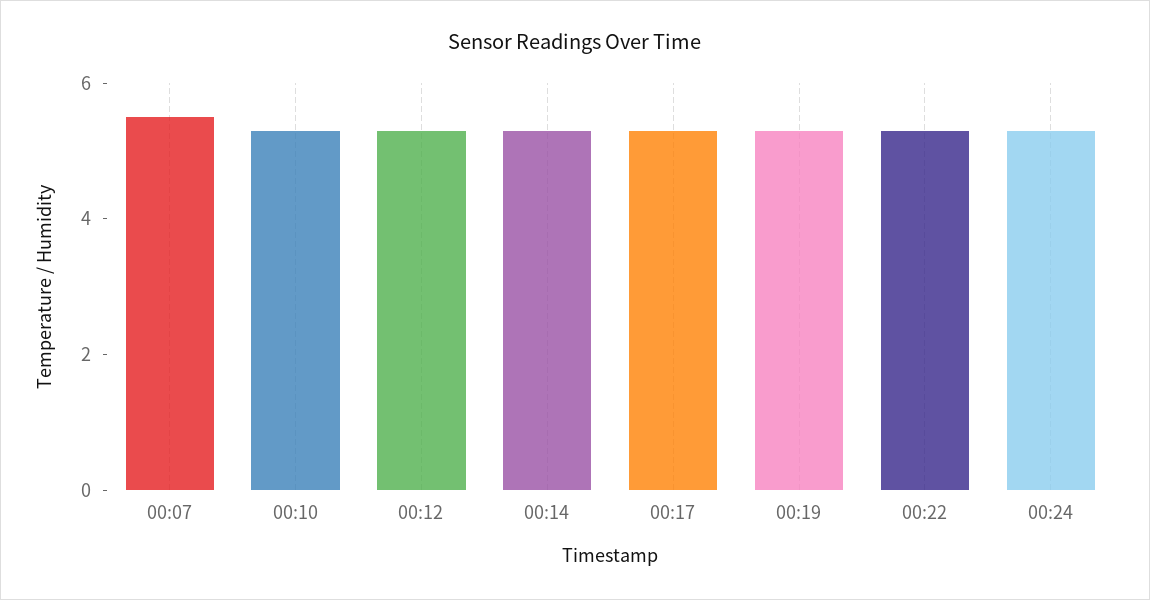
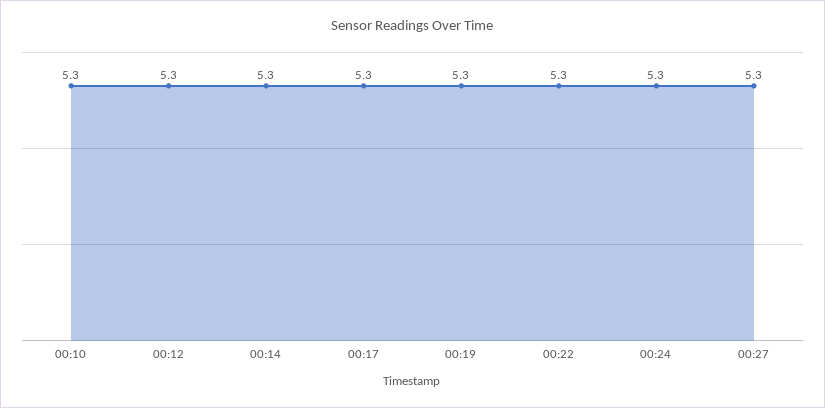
00:07: 5.5 -> none
00:27: none -> 5.3

